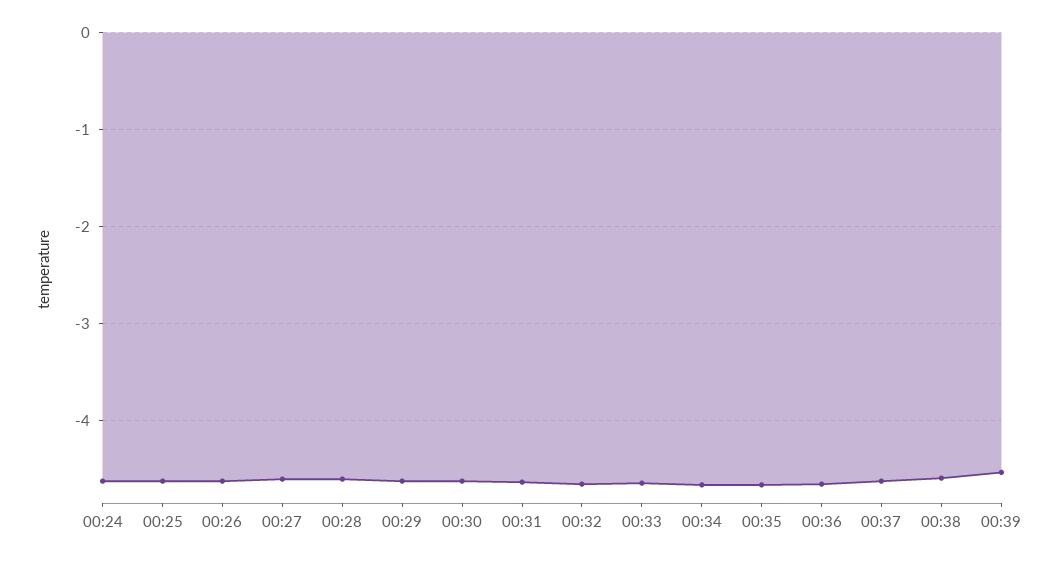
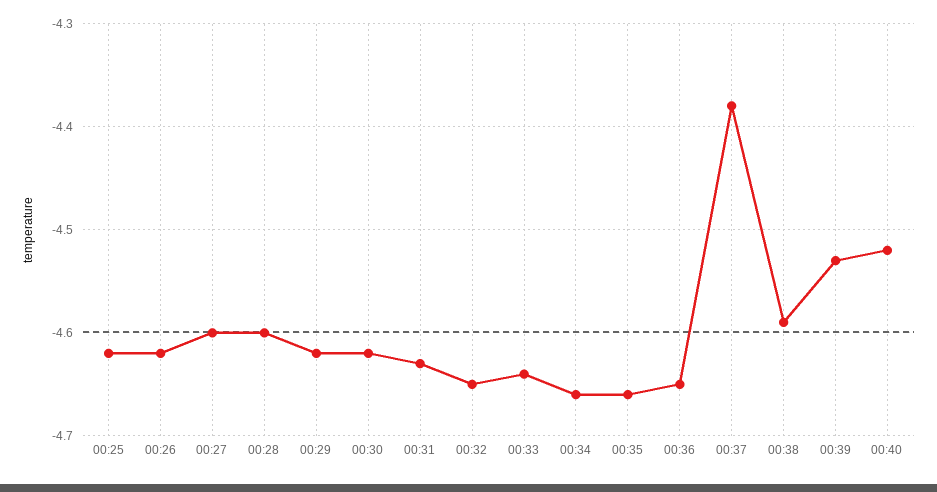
00:24: -4.6 -> none
00:37: -4.6 -> -4.38
00:40: none -> -4.52

